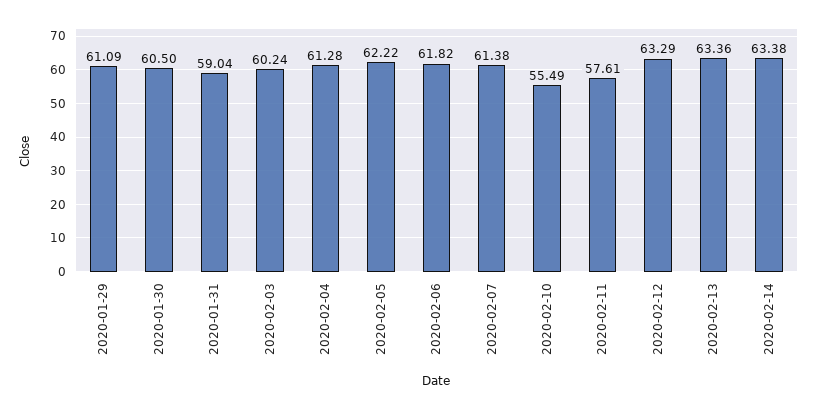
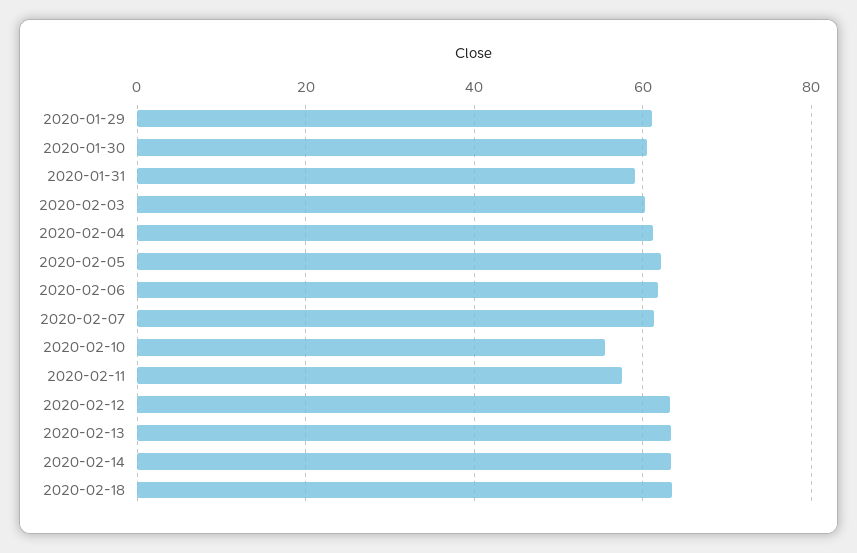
2020-02-18: none -> 64

